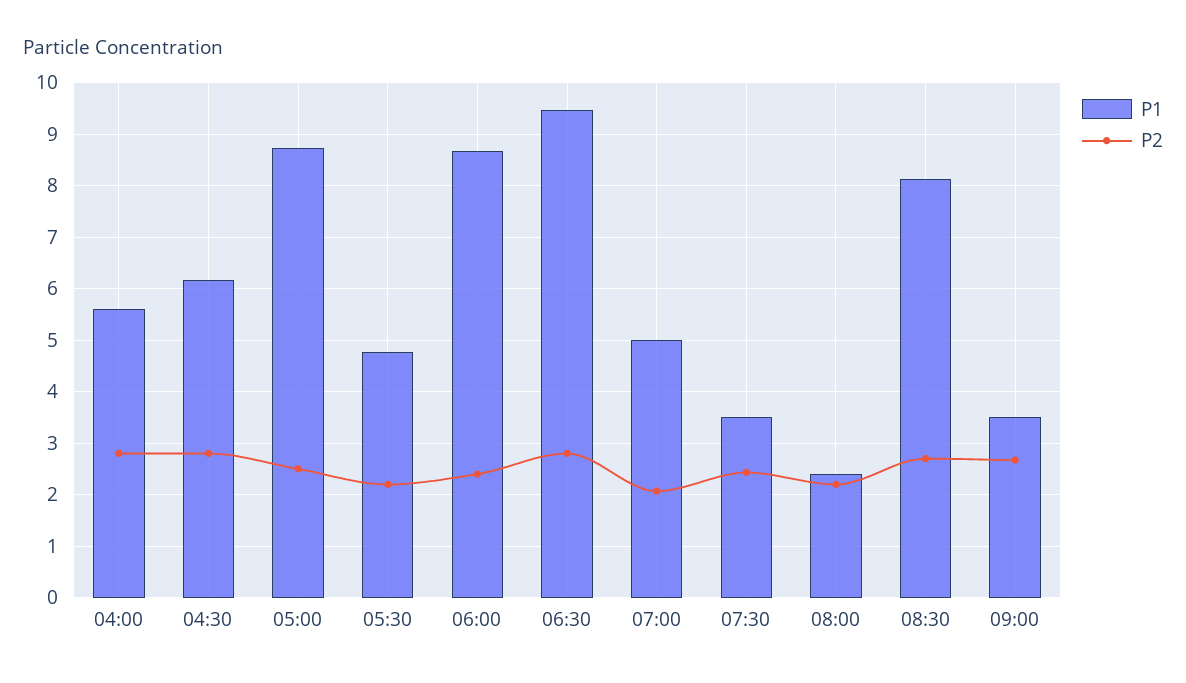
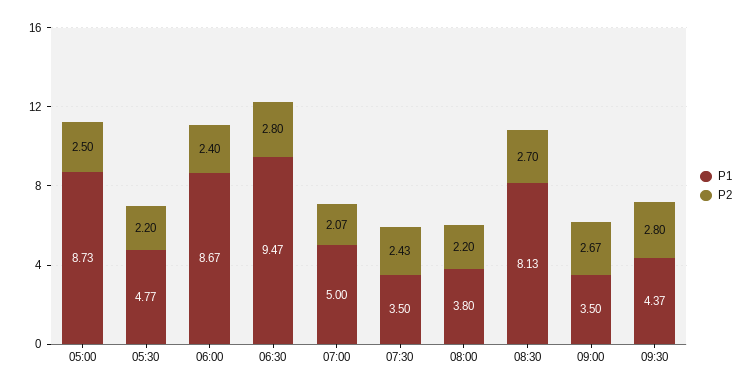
P1, 04:00: 5.6 -> none
P2, 04:00: 2.8 -> none
P1, 04:30: 6.2 -> none
P2, 04:30: 2.8 -> none
P1, 08:00: 2.4 -> 3.8
P1, 09:30: none -> 4.37
P2, 09:30: none -> 2.8

